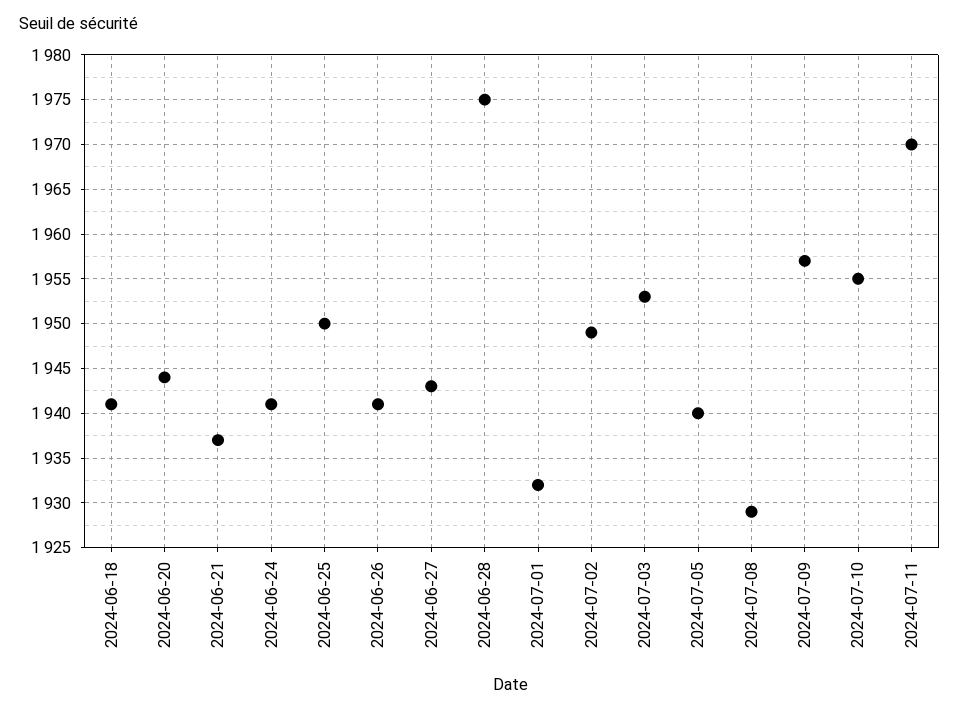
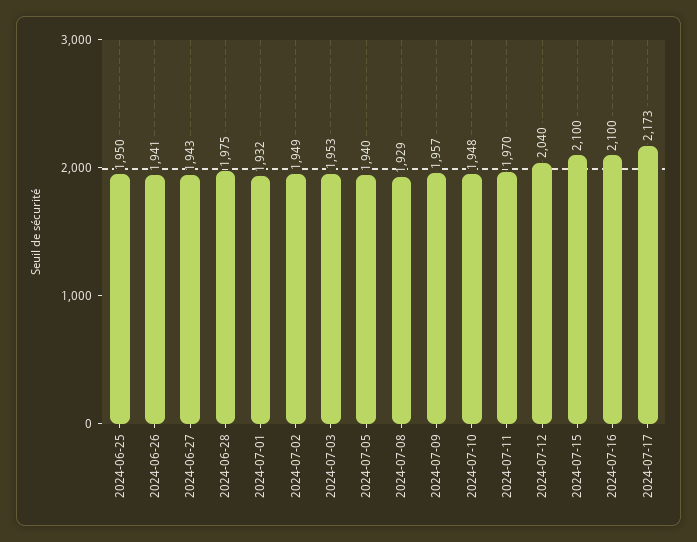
2024-06-18: 1941 -> none
2024-06-20: 1944 -> none
2024-06-21: 1937 -> none
2024-06-24: 1941 -> none
2024-07-10: 1955 -> 1948
2024-07-12: none -> 2040
2024-07-15: none -> 2100
2024-07-16: none -> 2100
2024-07-17: none -> 2173

